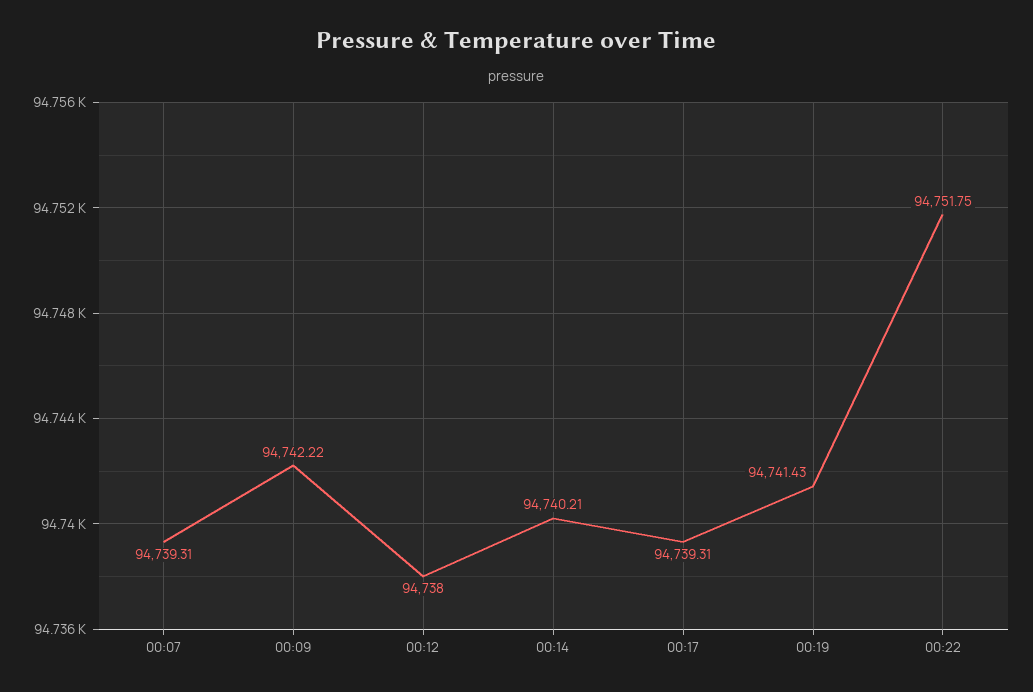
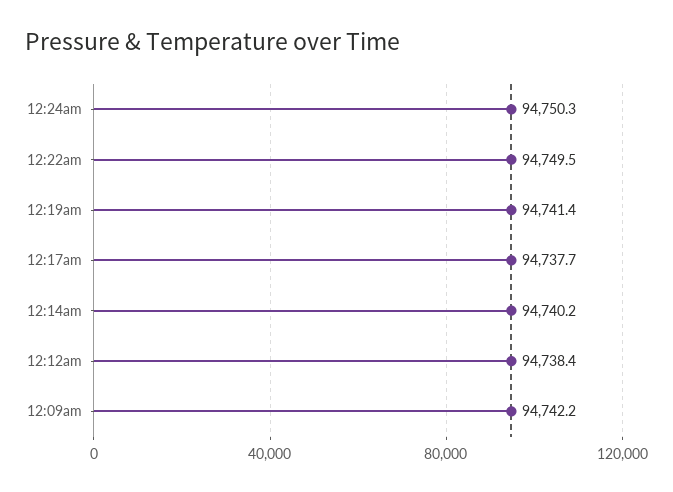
00:07: 94739.31 -> none
00:12: 94738 -> 94738.4
00:17: 94739.31 -> 94737.7
00:22: 94751.75 -> 94749.5
12:24am: none -> 94750.3

